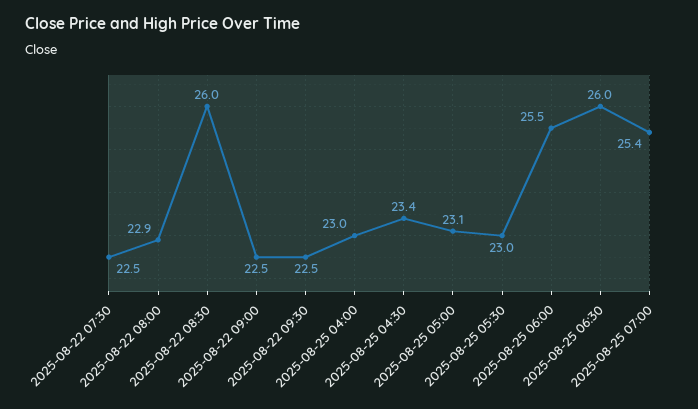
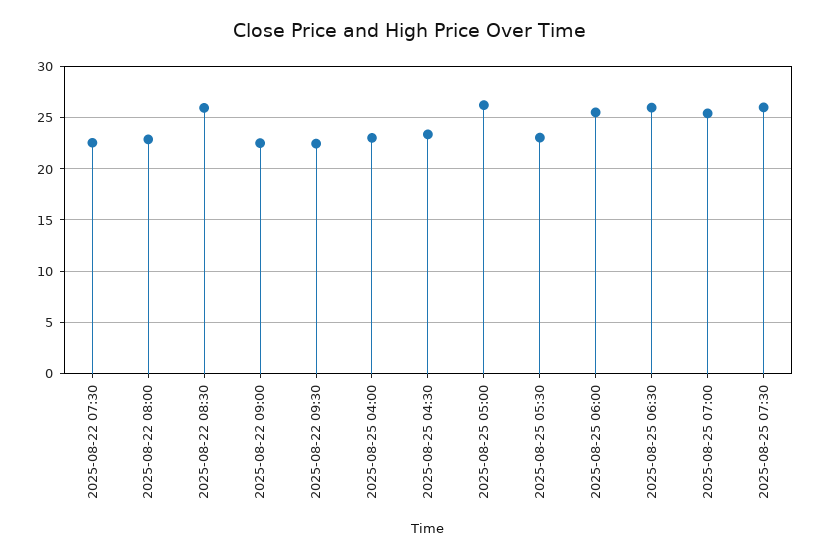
2025-08-25 05:00: 23.1 -> 26
2025-08-25 07:30: none -> 26

